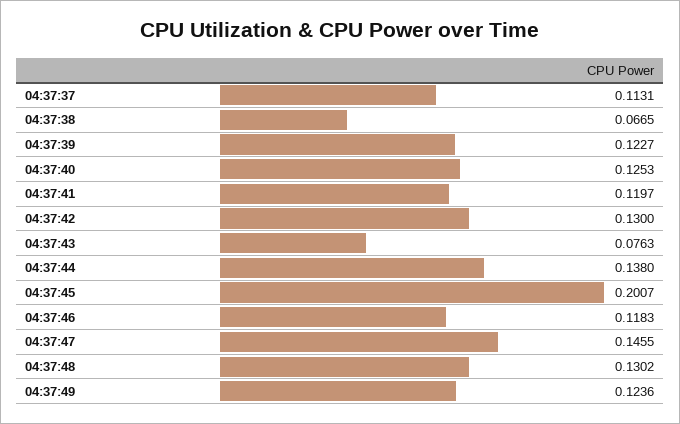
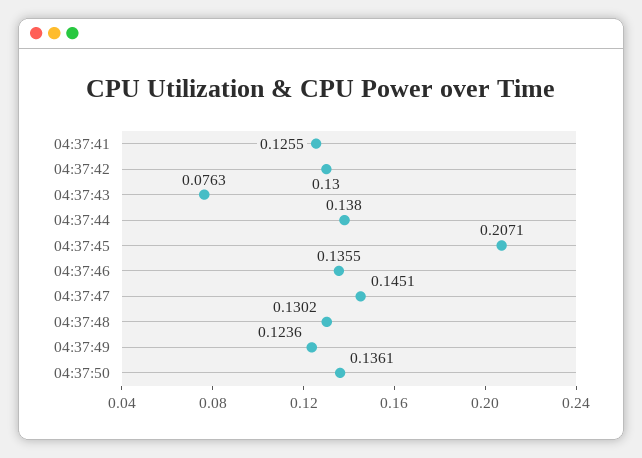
04:37:37: 0.1131 -> none
04:37:38: 0.0665 -> none
04:37:39: 0.1227 -> none
04:37:40: 0.1253 -> none
04:37:41: 0.1197 -> 0.1255
04:37:45: 0.2007 -> 0.2071
04:37:46: 0.1183 -> 0.1355
04:37:47: 0.1455 -> 0.1451
04:37:50: none -> 0.1361

